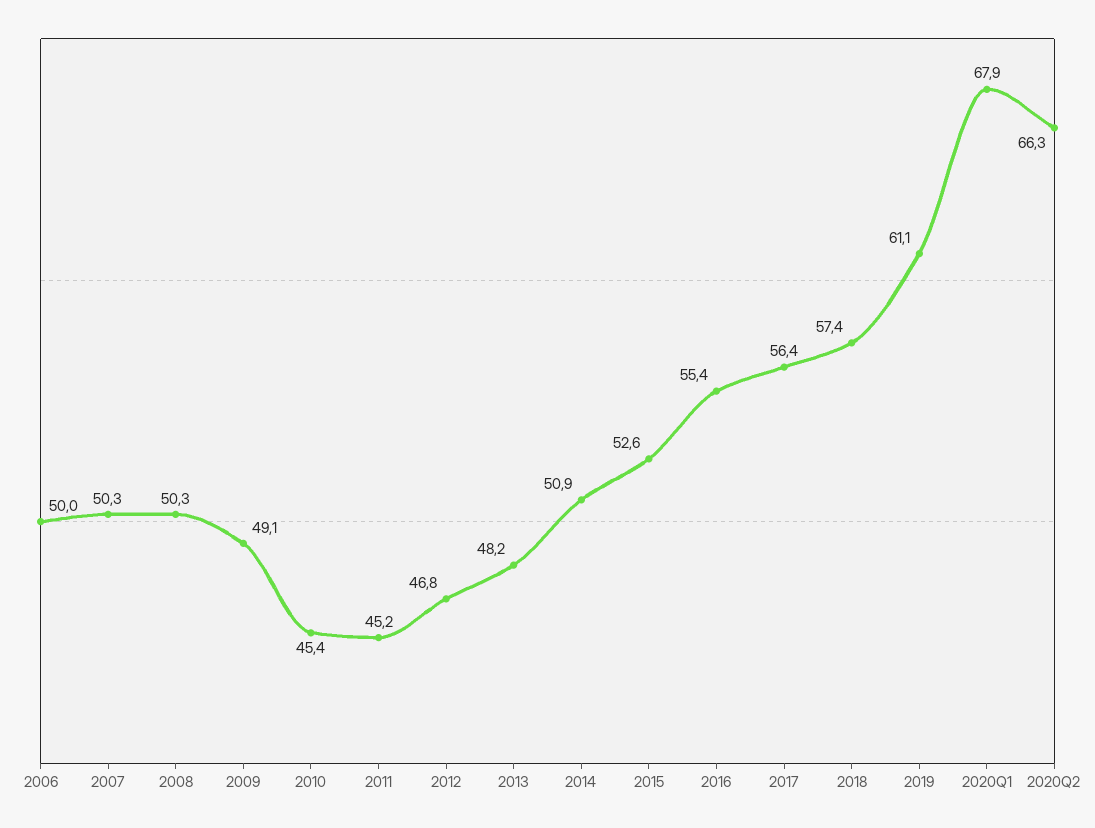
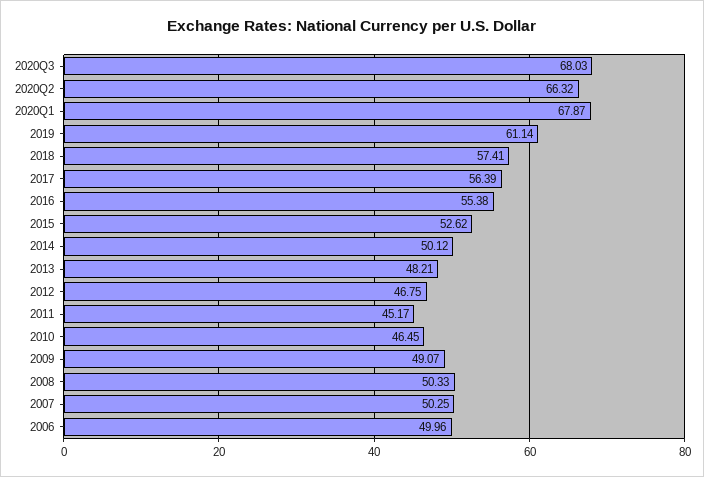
2010: 45.4 -> 46.45
2014: 50.9 -> 50.12
2020Q3: none -> 68.03

